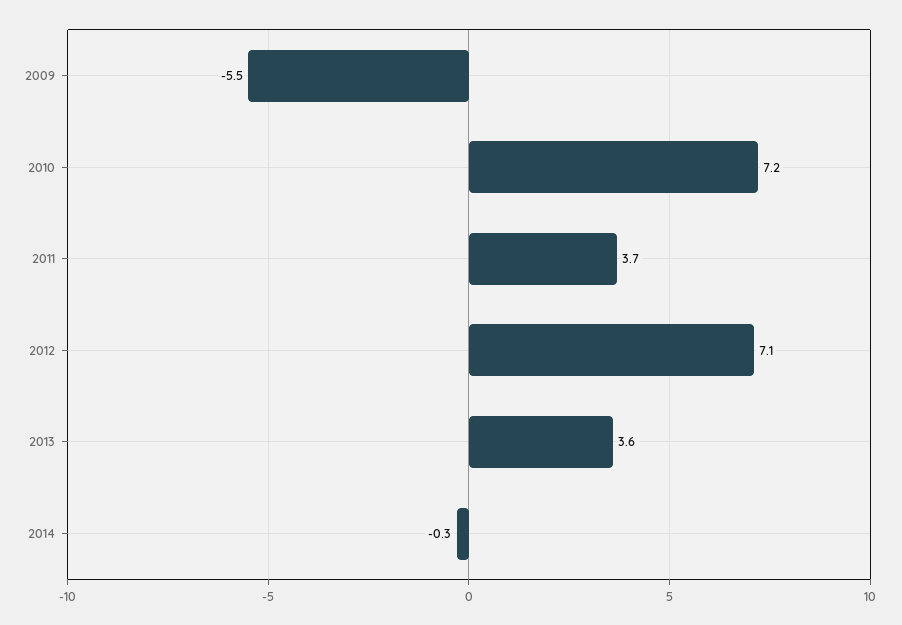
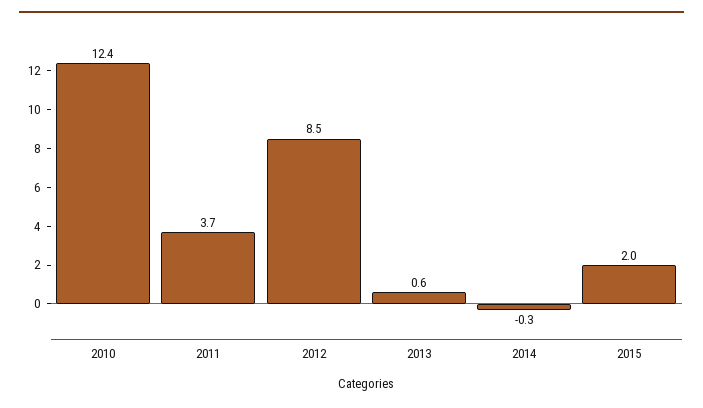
2009: -5.5 -> none
2010: 7.2 -> 12.4
2012: 7.1 -> 8.5
2013: 3.6 -> 0.6
2015: none -> 2

